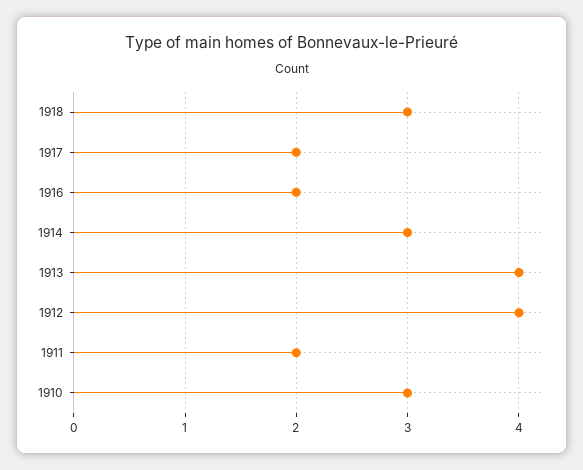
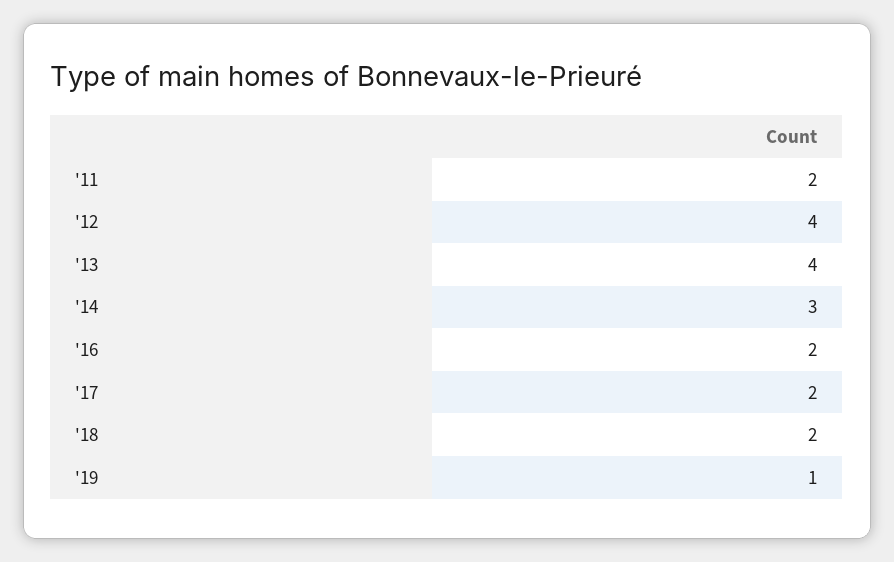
1918: 3 -> 2
1910: 3 -> none
'19: none -> 1

